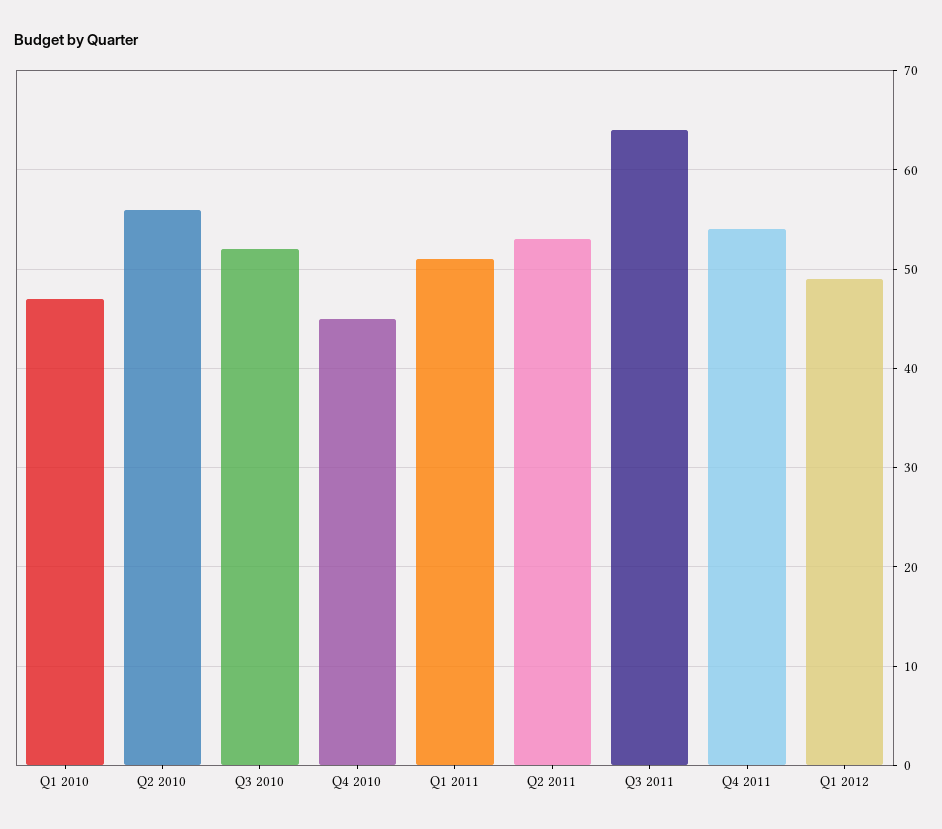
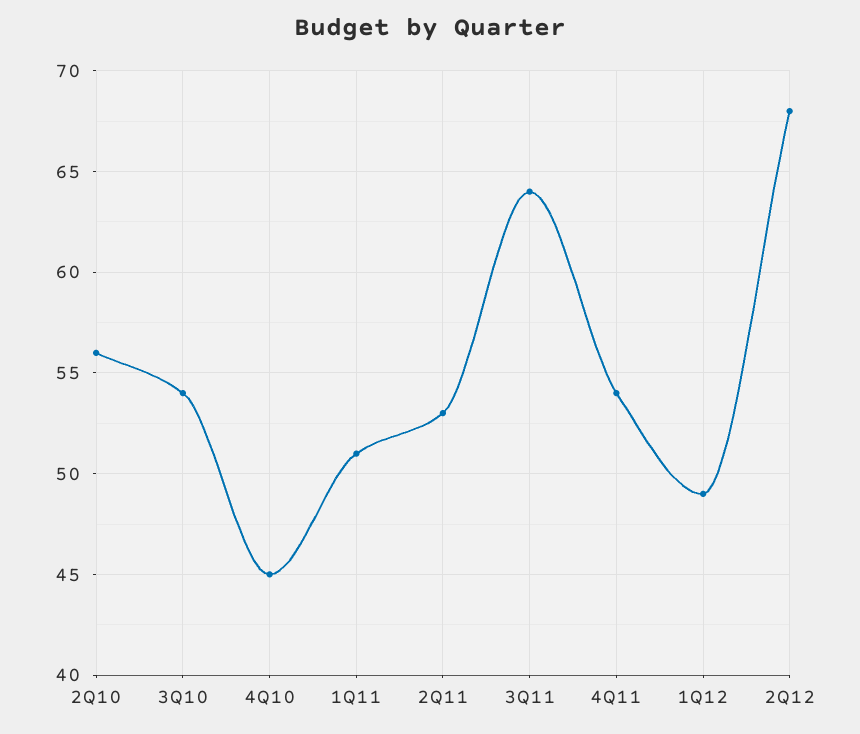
Q1 2010: 47 -> none
Q3 2010: 52 -> 54
2Q12: none -> 68

